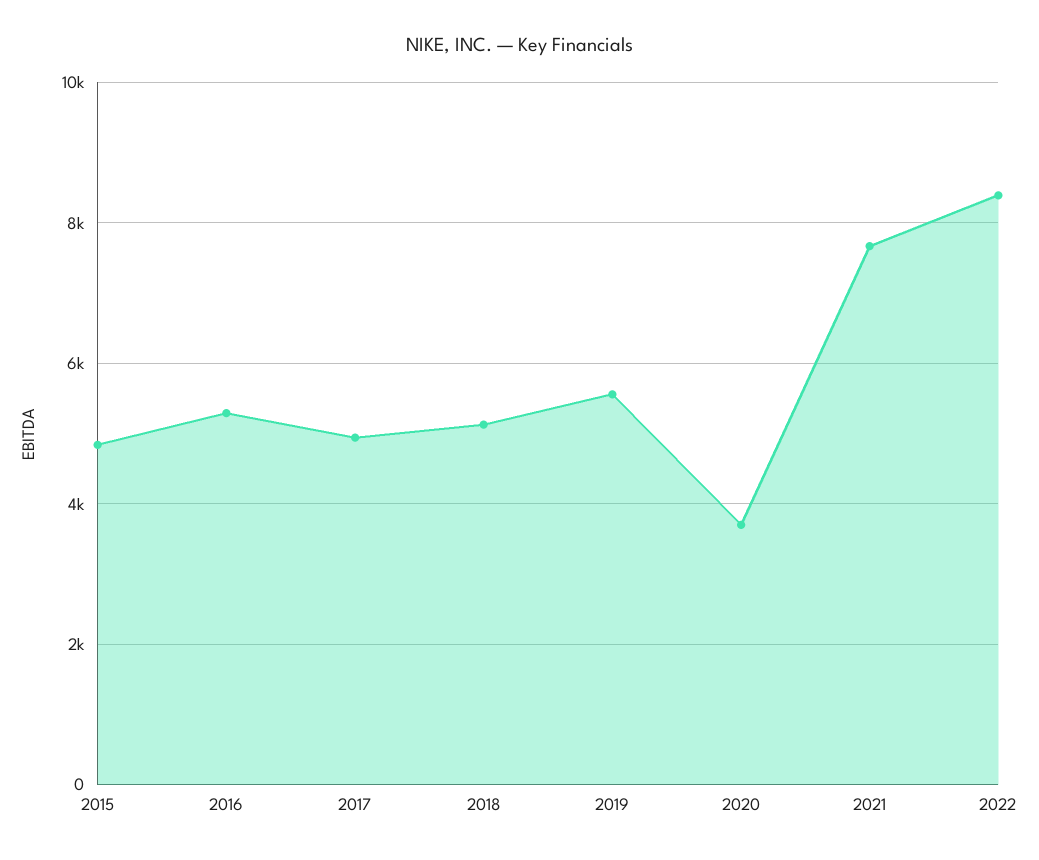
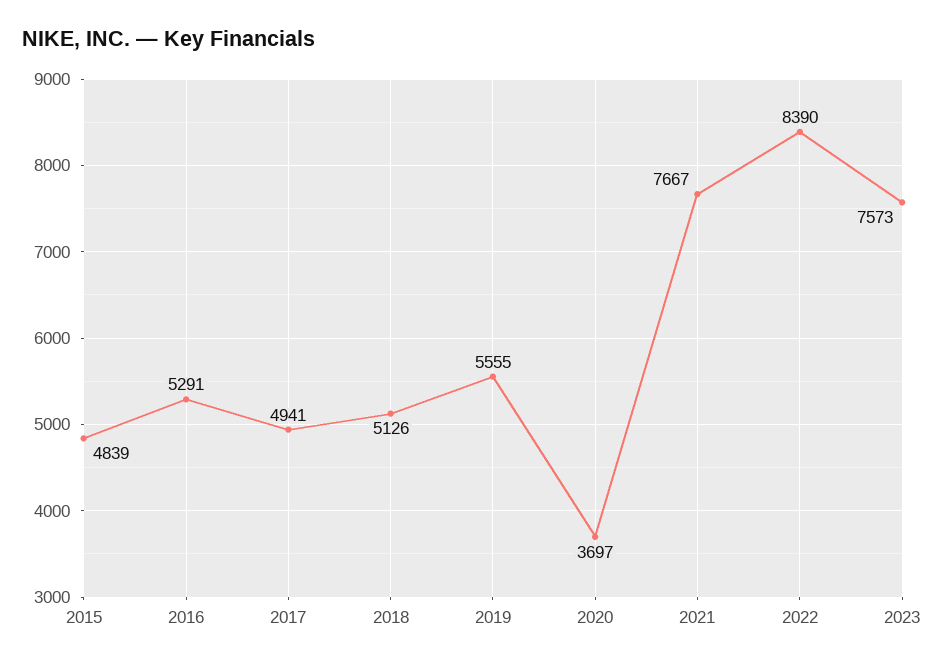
2023: none -> 7573

